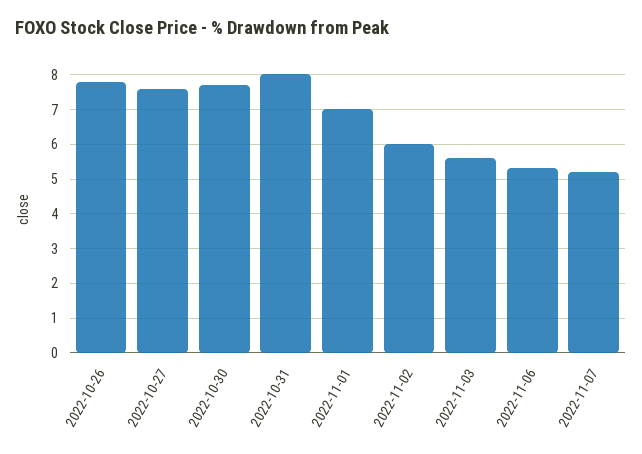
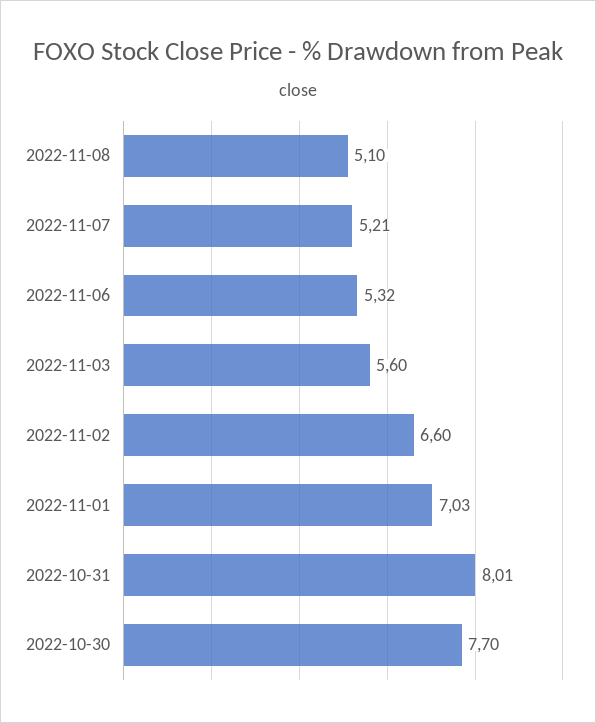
2022-10-26: 7.8 -> none
2022-10-27: 7.6 -> none
2022-11-02: 6 -> 6.6
2022-11-08: none -> 5.1

